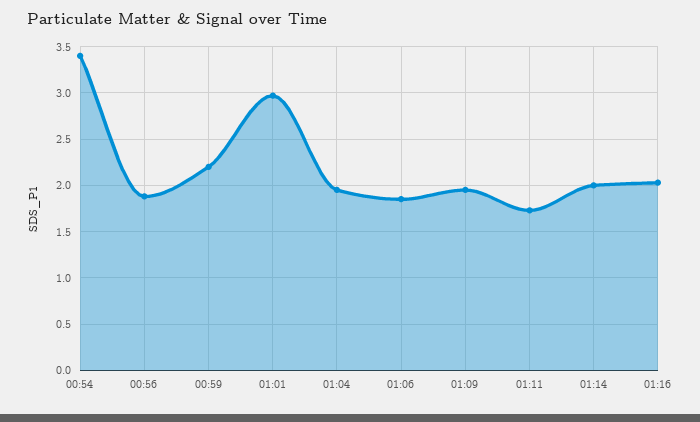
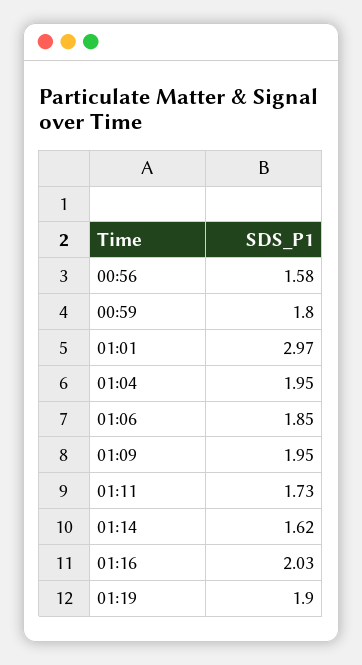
00:54: 3.4 -> none
00:56: 1.9 -> 1.58
00:59: 2.2 -> 1.8
01:14: 2 -> 1.62
01:19: none -> 1.9

